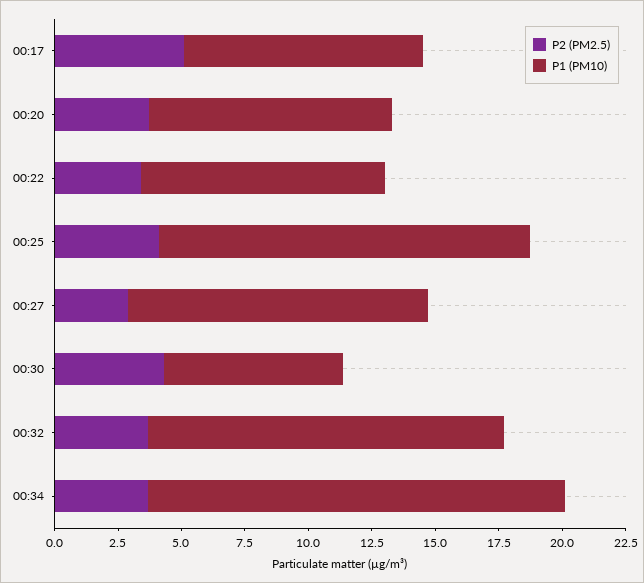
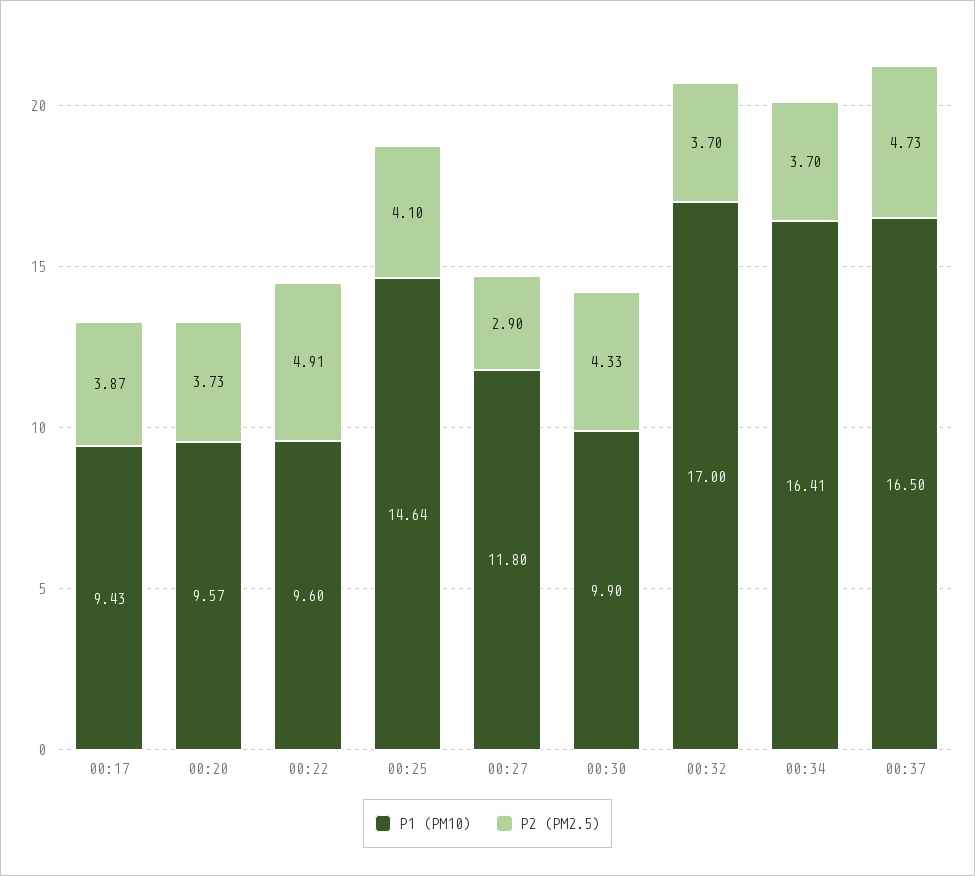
P2 (PM2.5), 00:17: 5 -> 3.87
P2 (PM2.5), 00:22: 3.5 -> 4.91
P1 (PM10), 00:30: 7 -> 9.9
P1 (PM10), 00:32: 14 -> 17
P1 (PM10), 00:37: none -> 16.5
P2 (PM2.5), 00:37: none -> 4.73

